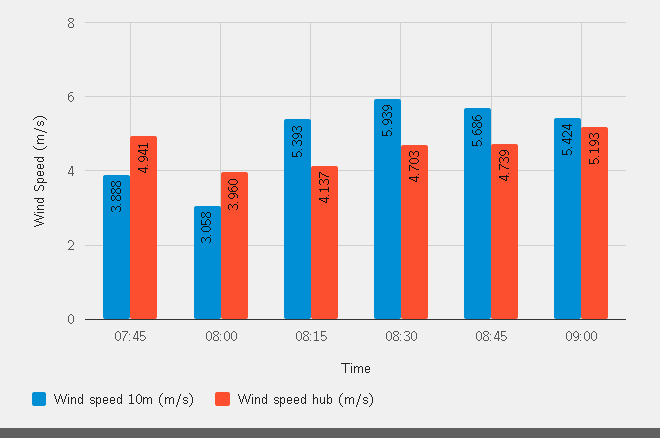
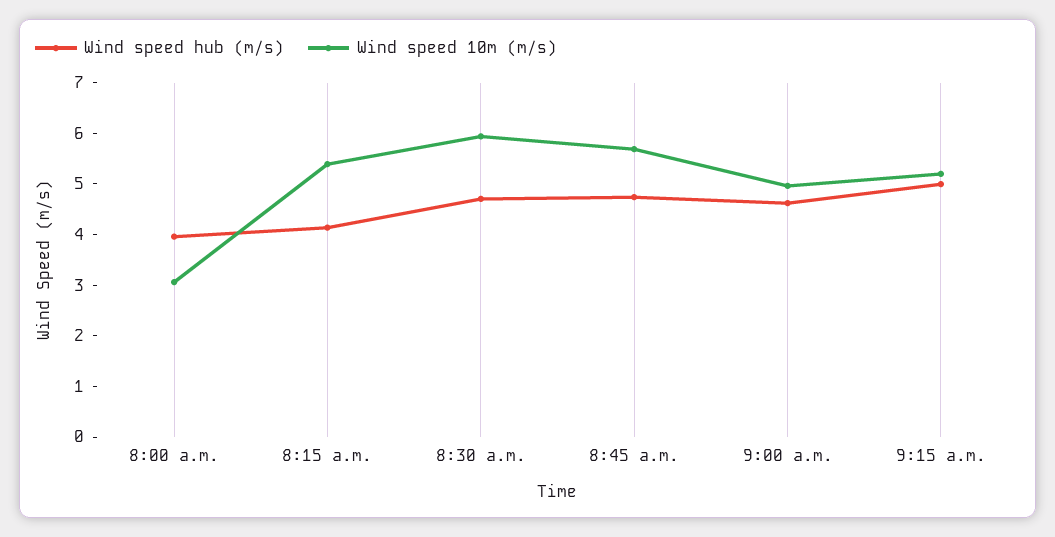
Wind speed 10m (m/s), 07:45: 3.888 -> none
Wind speed hub (m/s), 07:45: 4.941 -> none
Wind speed 10m (m/s), 09:00: 5.424 -> 5
Wind speed hub (m/s), 09:00: 5.193 -> 4.6
Wind speed hub (m/s), 9:15 a.m.: none -> 5
Wind speed 10m (m/s), 9:15 a.m.: none -> 5.2

